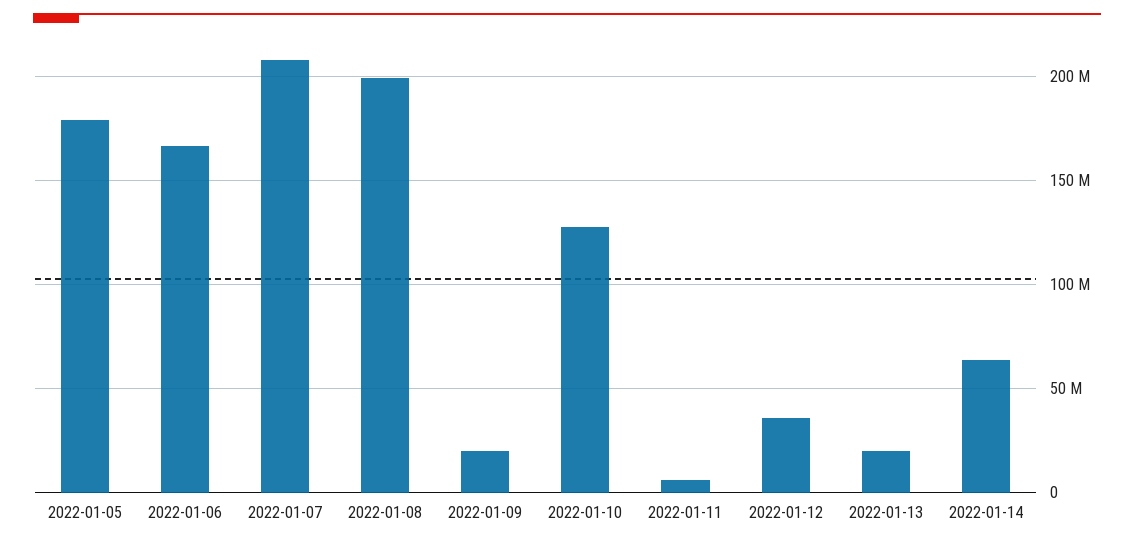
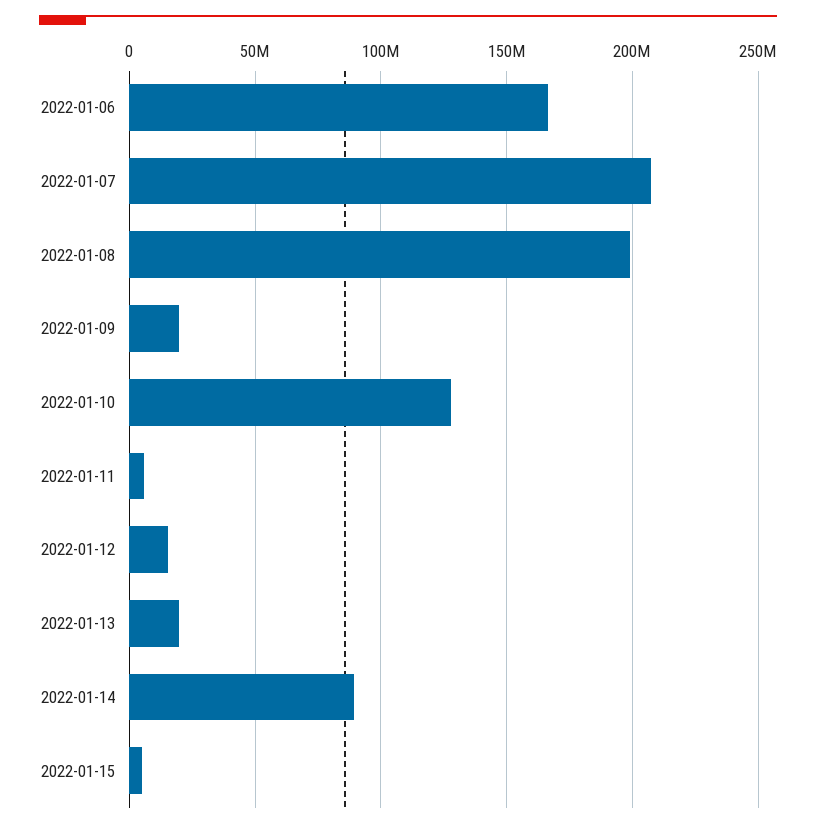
2022-01-05: 180000000 -> none
2022-01-12: 35000000 -> 15000000
2022-01-14: 65000000 -> 90000000
2022-01-15: none -> 5000000

